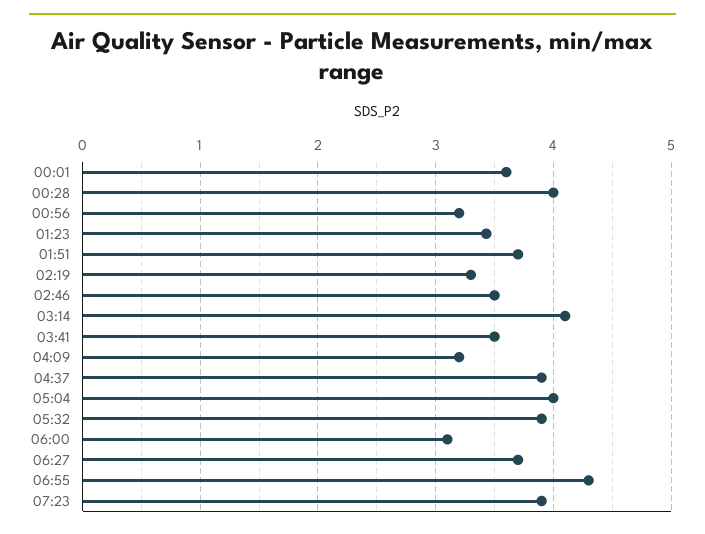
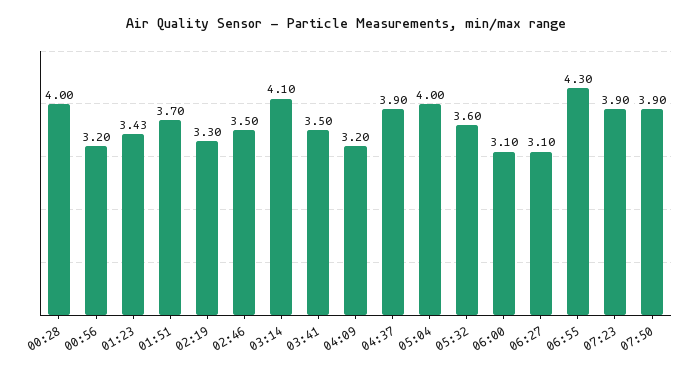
00:01: 3.6 -> none
05:32: 3.9 -> 3.6
06:27: 3.7 -> 3.1
07:50: none -> 3.9

